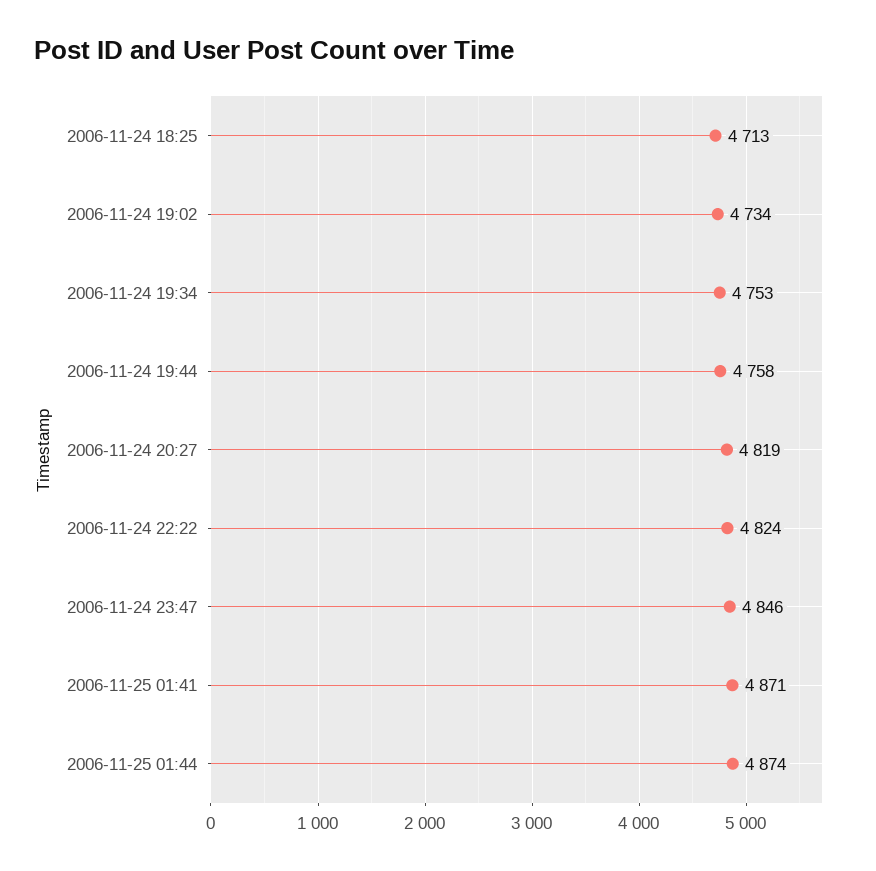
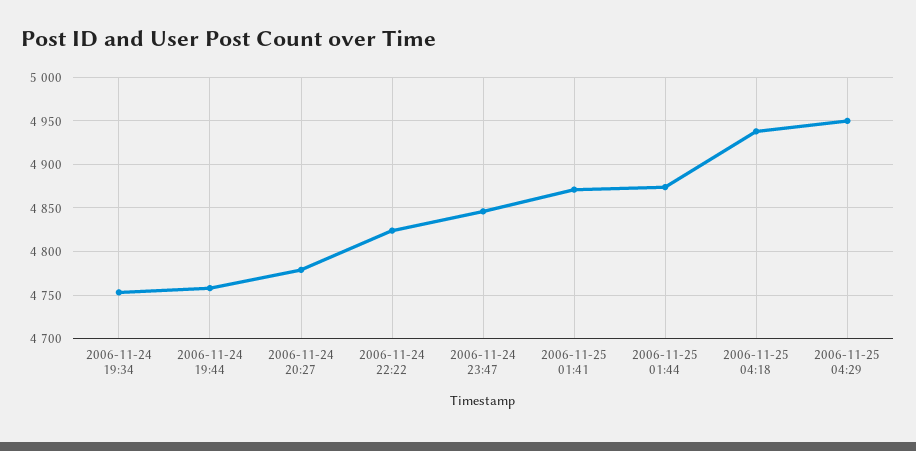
2006-11-24 18:25: 4713 -> none
2006-11-24 19:02: 4734 -> none
2006-11-24 20:27: 4819 -> 4780
2006-11-25 04:18: none -> 4940
2006-11-25 04:29: none -> 4950

